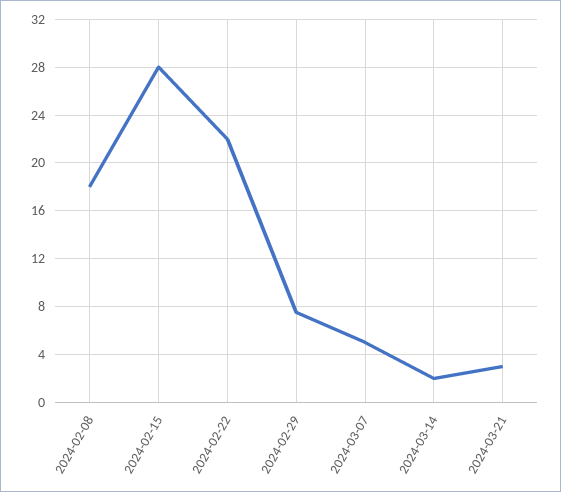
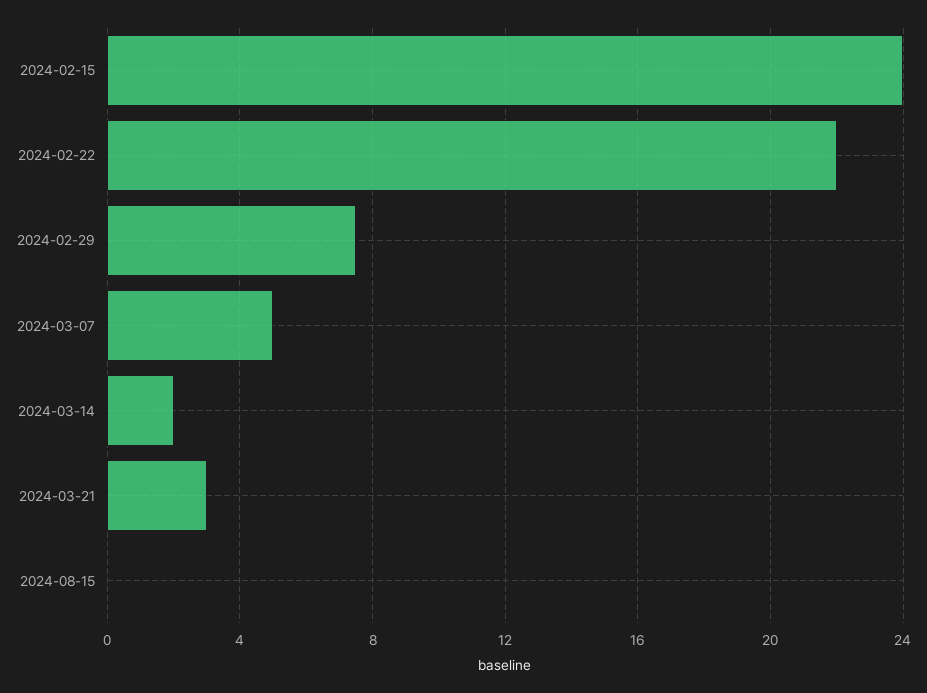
2024-02-08: 18 -> none
2024-02-15: 28 -> 24
2024-08-15: none -> 0

